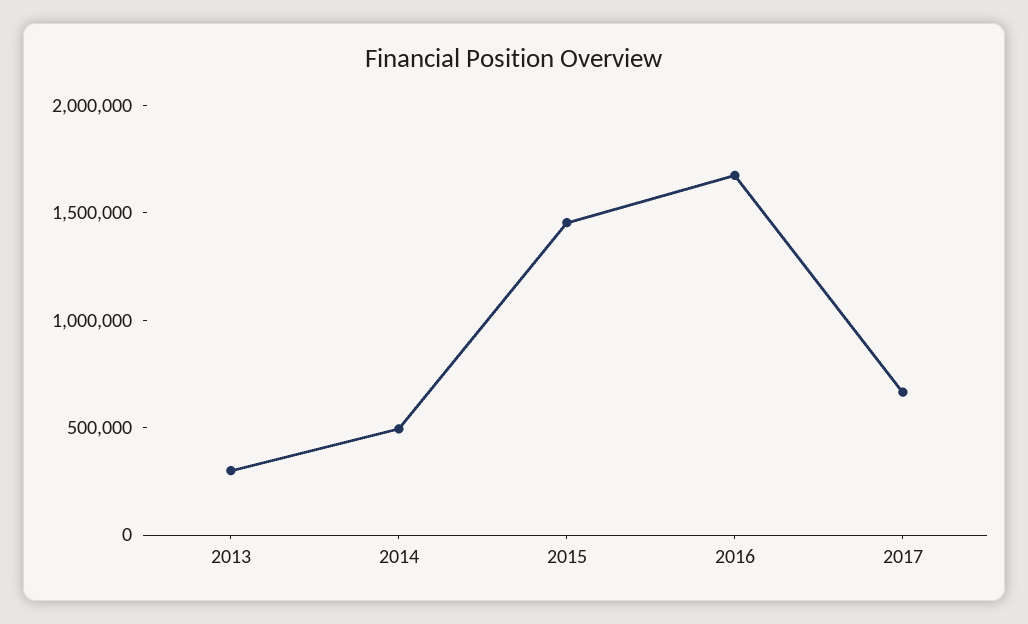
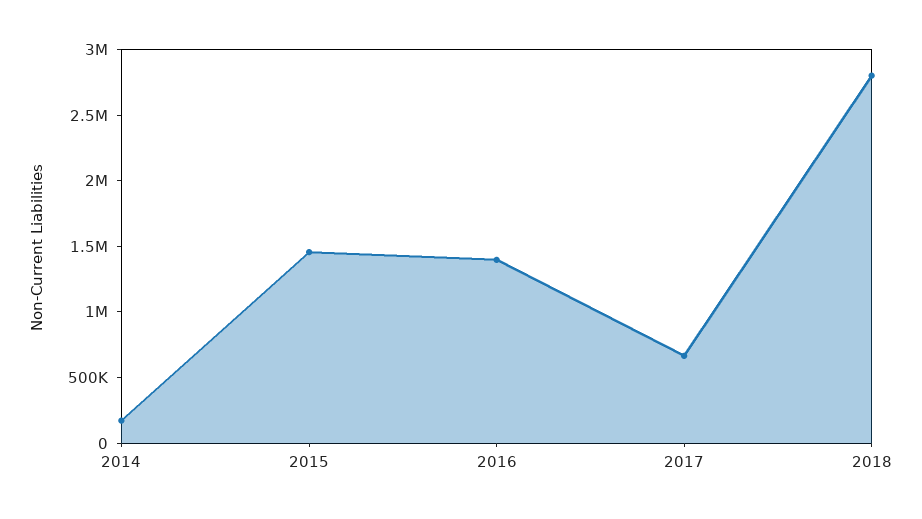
2013: 300000 -> none
2014: 500000 -> 200000
2016: 1700000 -> 1400000
2018: none -> 2800000

